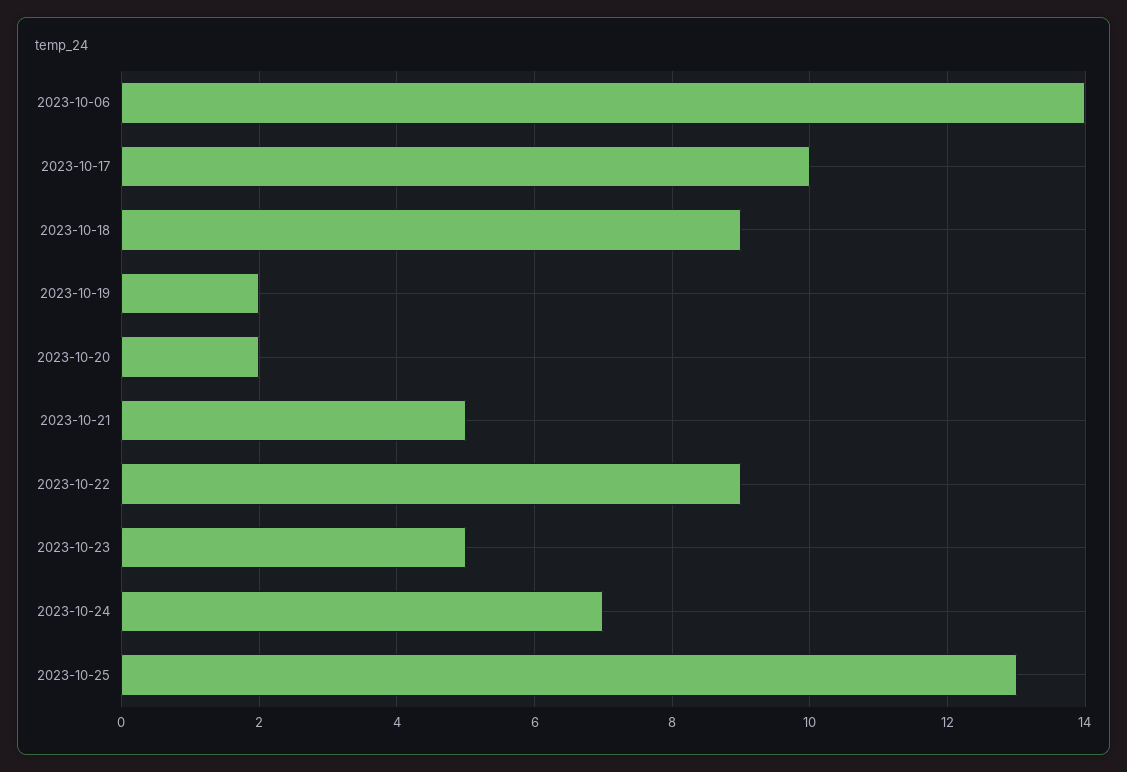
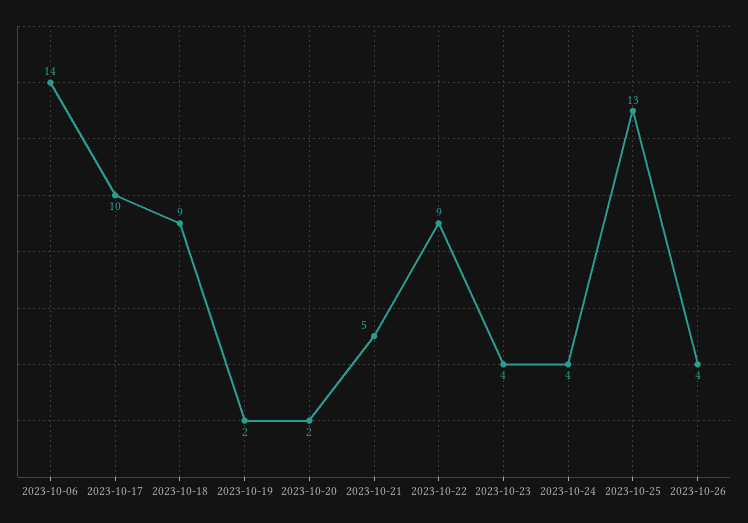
2023-10-23: 5 -> 4
2023-10-24: 7 -> 4
2023-10-26: none -> 4

